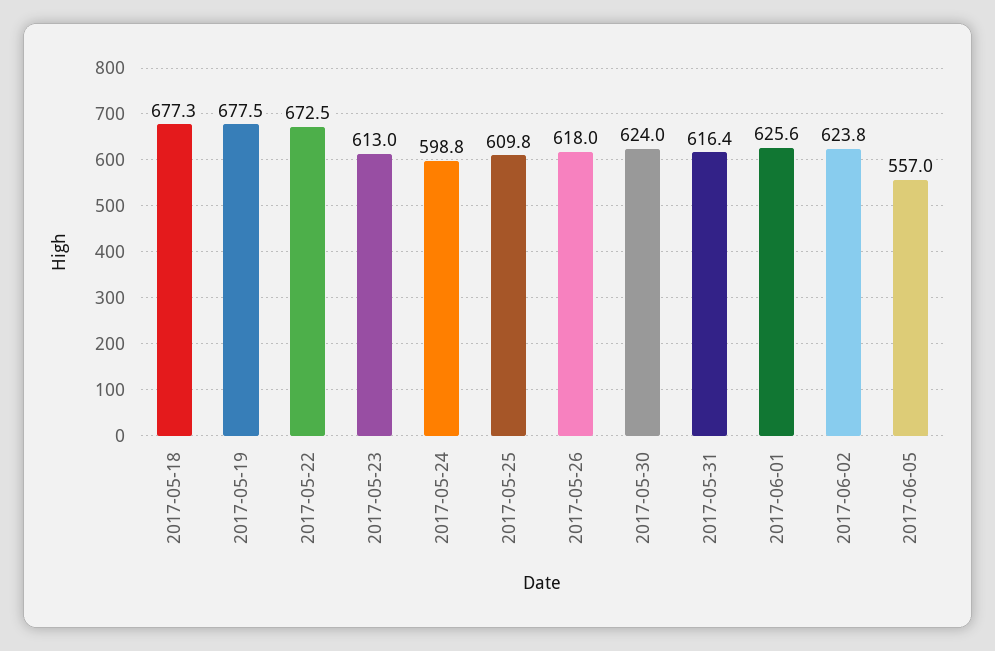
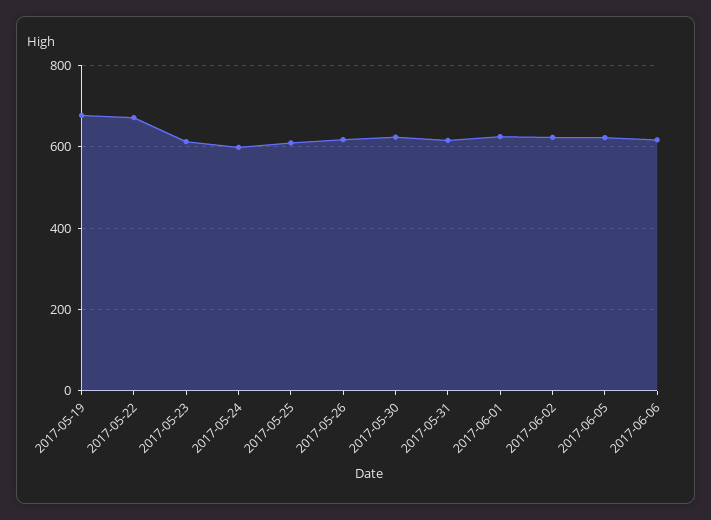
2017-05-18: 677.3 -> none
2017-06-05: 557 -> 620
2017-06-06: none -> 620

